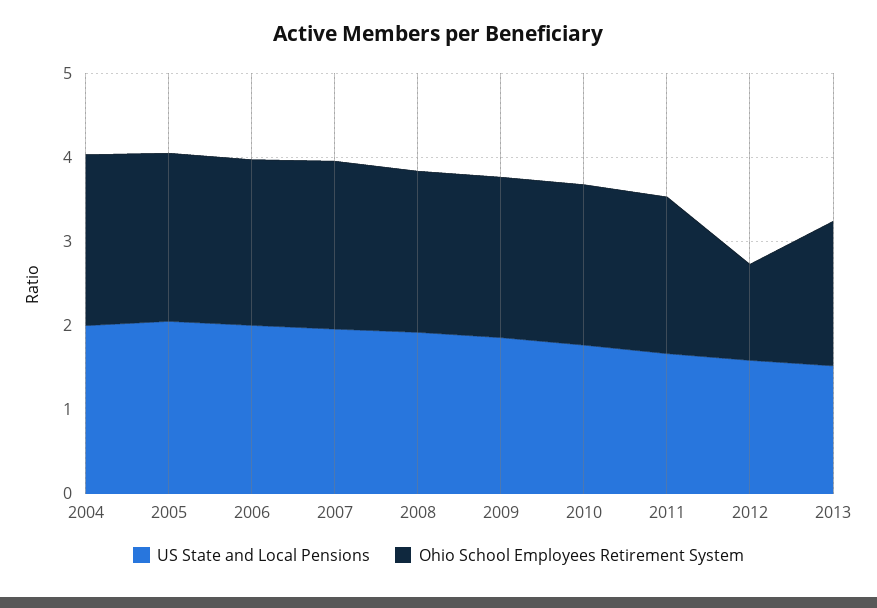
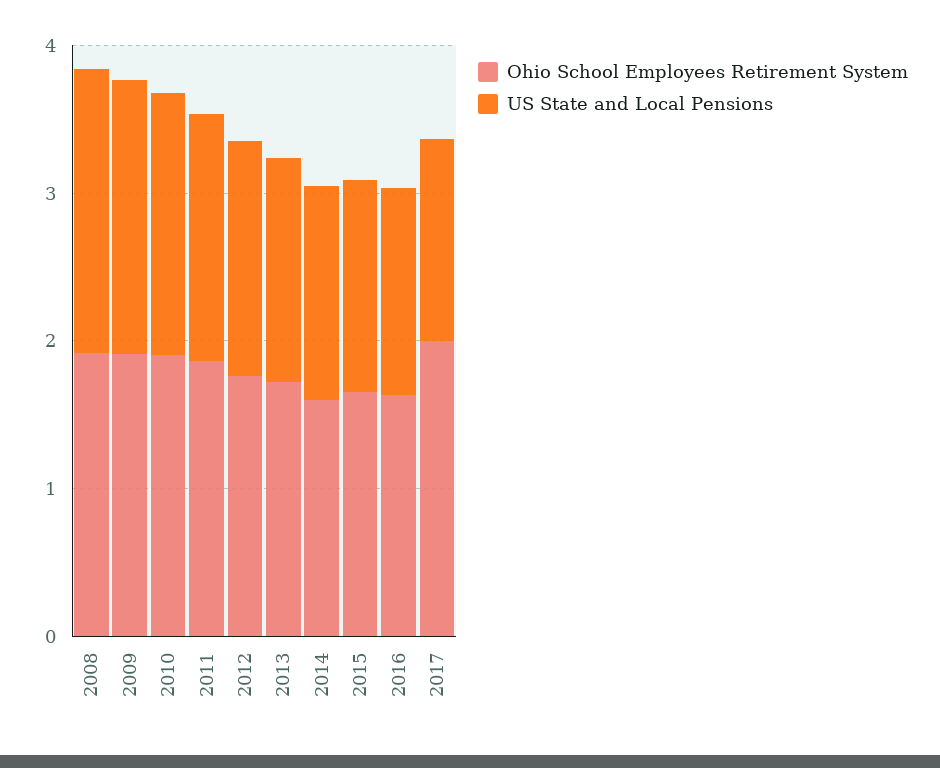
US State and Local Pensions, 2004: 2 -> none
Ohio School Employees Retirement System, 2004: 2 -> none
US State and Local Pensions, 2005: 2 -> none
Ohio School Employees Retirement System, 2005: 2 -> none
US State and Local Pensions, 2006: 2 -> none
Ohio School Employees Retirement System, 2006: 2 -> none
US State and Local Pensions, 2007: 2 -> none
Ohio School Employees Retirement System, 2007: 2 -> none
Ohio School Employees Retirement System, 2012: 1.2 -> 1.8
Ohio School Employees Retirement System, 2014: none -> 1.6
US State and Local Pensions, 2014: none -> 1.4
Ohio School Employees Retirement System, 2015: none -> 1.6
US State and Local Pensions, 2015: none -> 1.4
Ohio School Employees Retirement System, 2016: none -> 1.6
US State and Local Pensions, 2016: none -> 1.4
Ohio School Employees Retirement System, 2017: none -> 2
US State and Local Pensions, 2017: none -> 1.4

